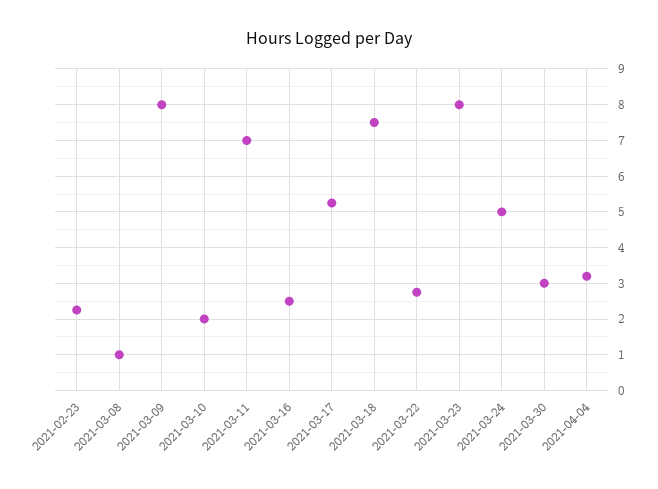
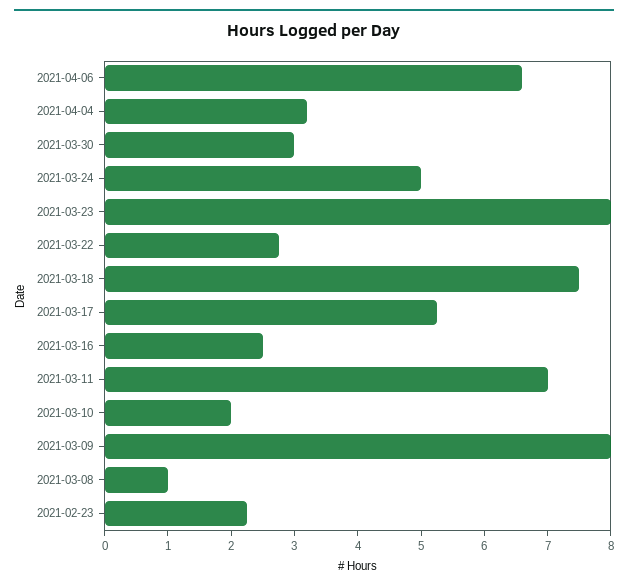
2021-04-06: none -> 6.6

